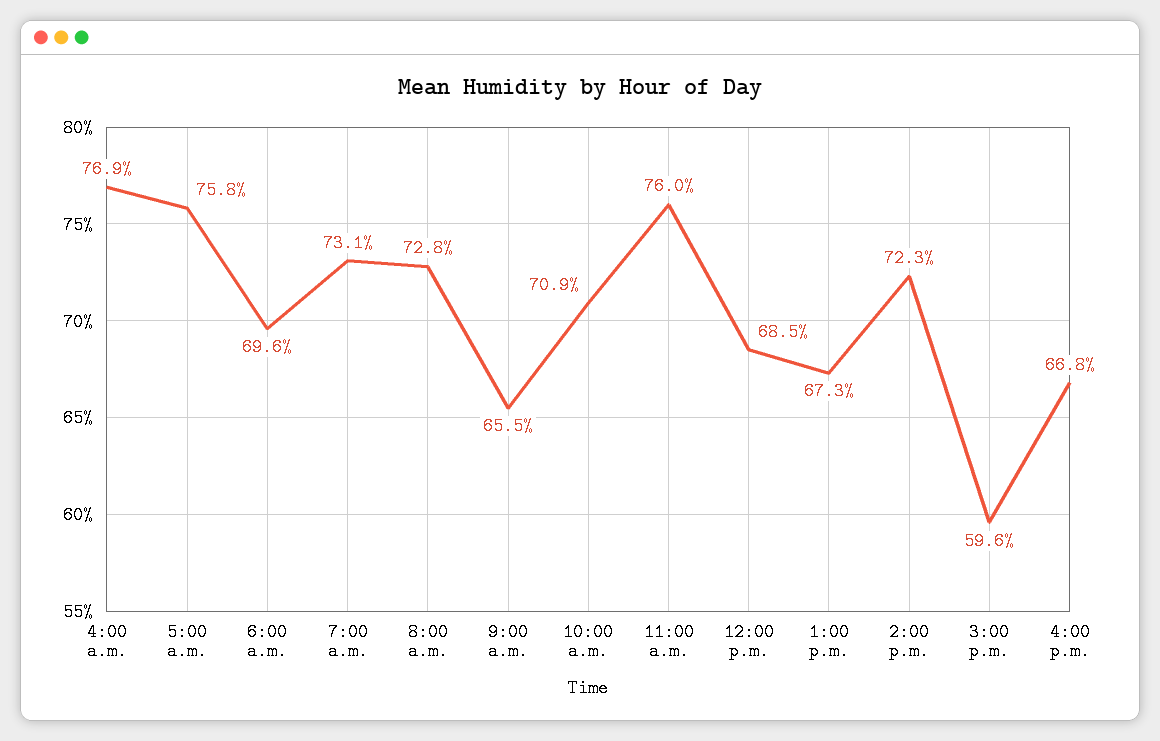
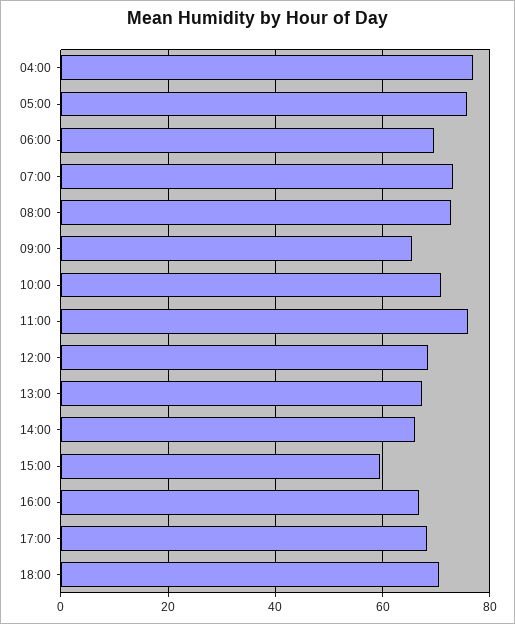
2:00 p.m.: 72.3 -> 66
17:00: none -> 68
18:00: none -> 70

